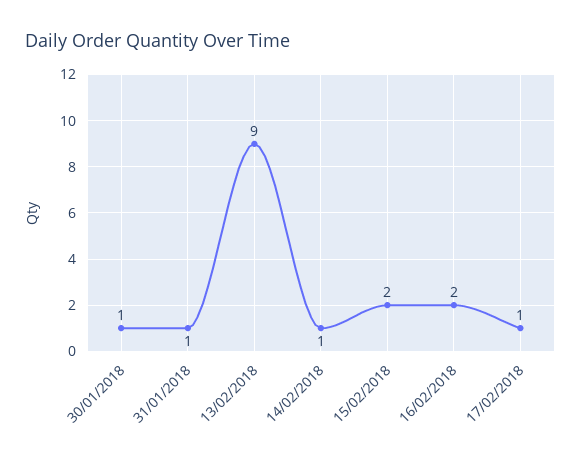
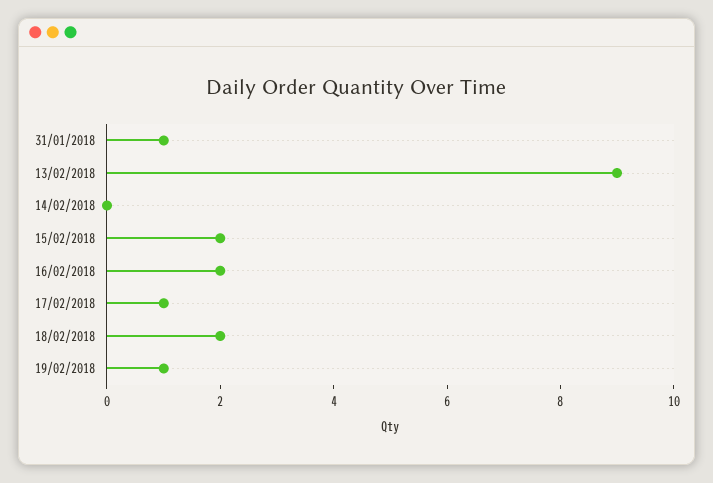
30/01/2018: 1 -> none
14/02/2018: 1 -> 0
18/02/2018: none -> 2
19/02/2018: none -> 1

